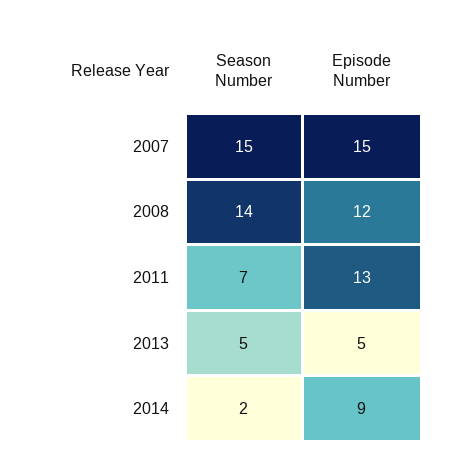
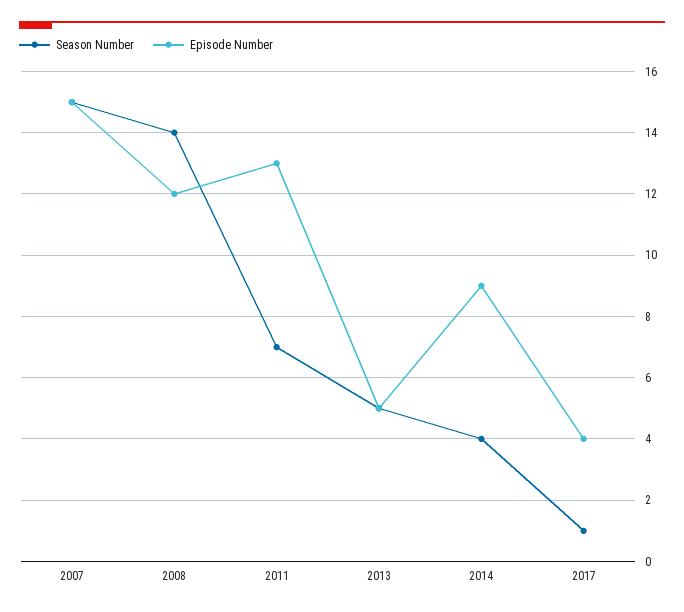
Season Number, 2014: 2 -> 4
Season Number, 2017: none -> 1
Episode Number, 2017: none -> 4

